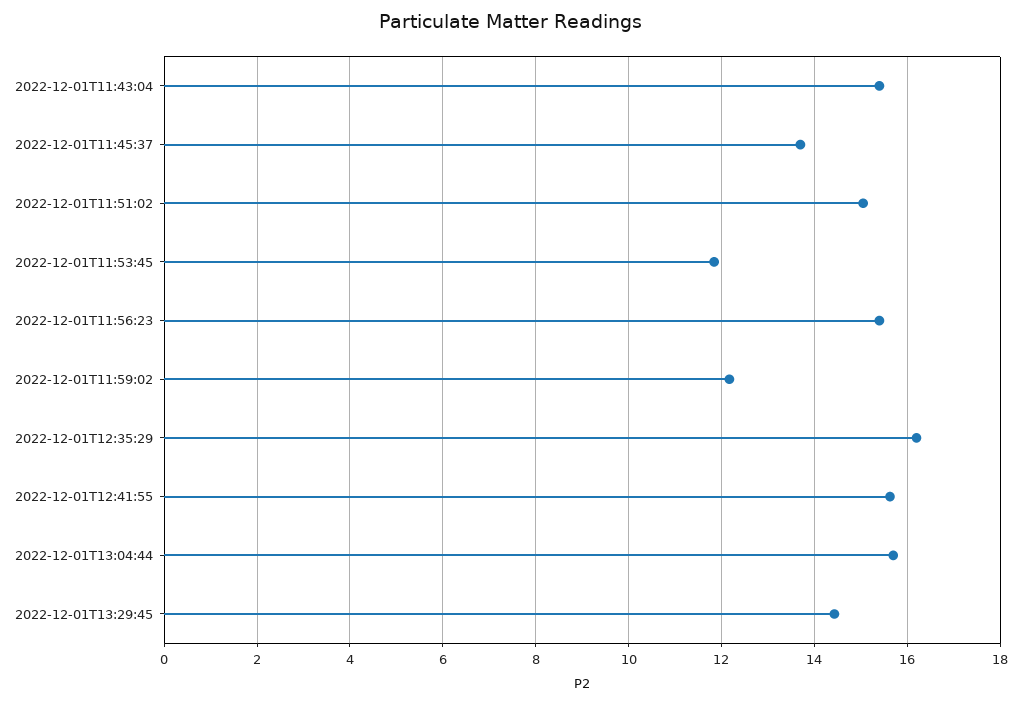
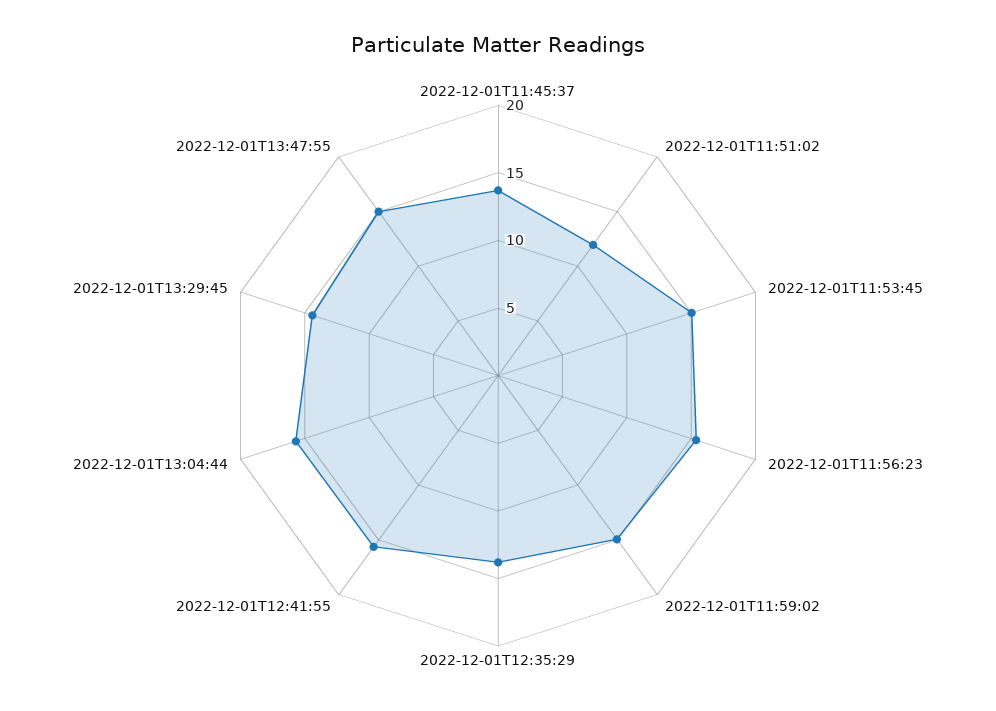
2022-12-01T11:43:04: 15.4 -> none
2022-12-01T11:51:02: 15 -> 12
2022-12-01T11:53:45: 11.8 -> 15
2022-12-01T11:59:02: 12.2 -> 15
2022-12-01T12:35:29: 16.2 -> 14
2022-12-01T13:47:55: none -> 15

